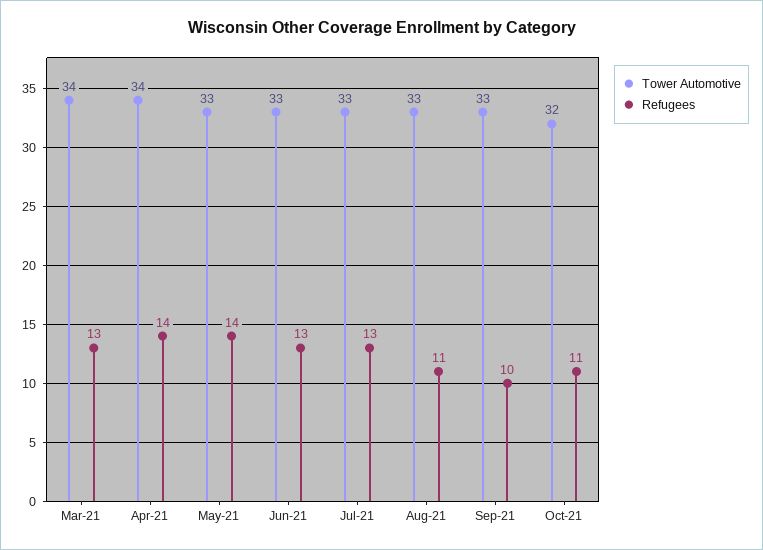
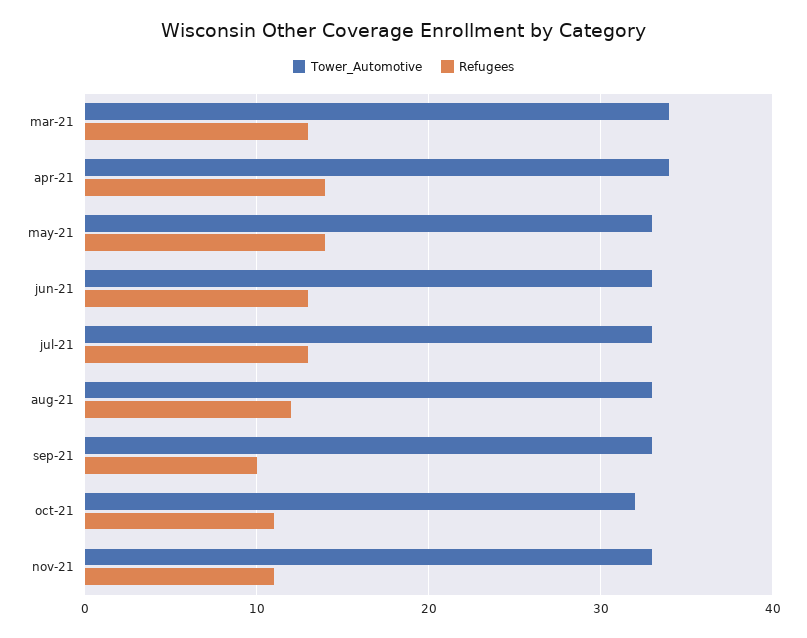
Refugees, Aug-21: 11 -> 12
Tower Automotive, nov-21: none -> 33
Refugees, nov-21: none -> 11

